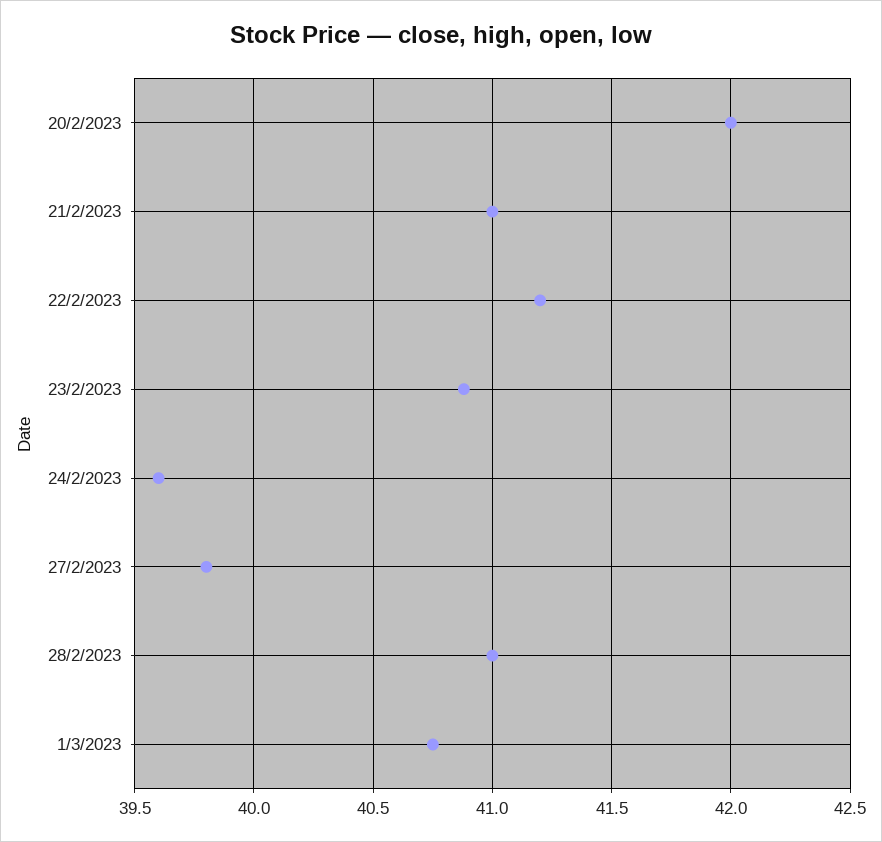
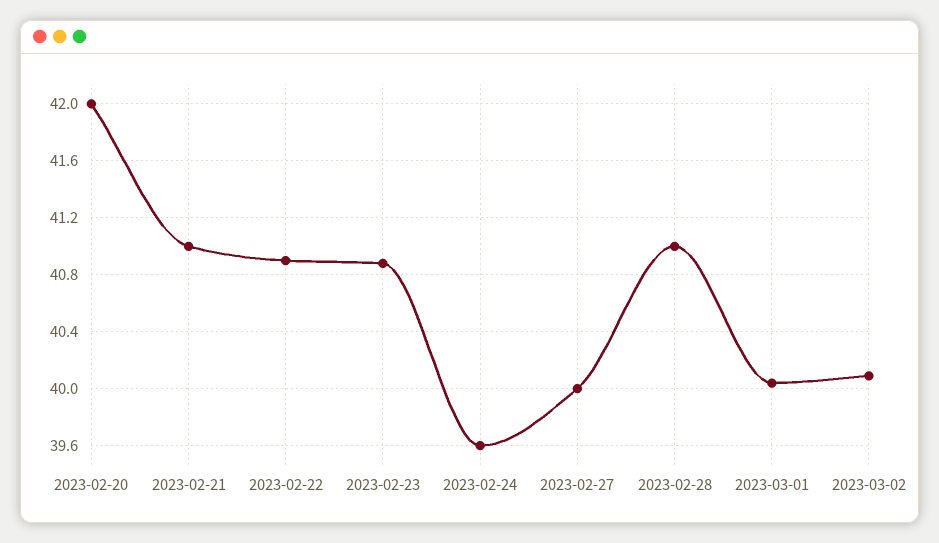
22/2/2023: 41.2 -> 40.9
27/2/2023: 39.8 -> 40
1/3/2023: 40.75 -> 40.05
2023-03-02: none -> 40.1

